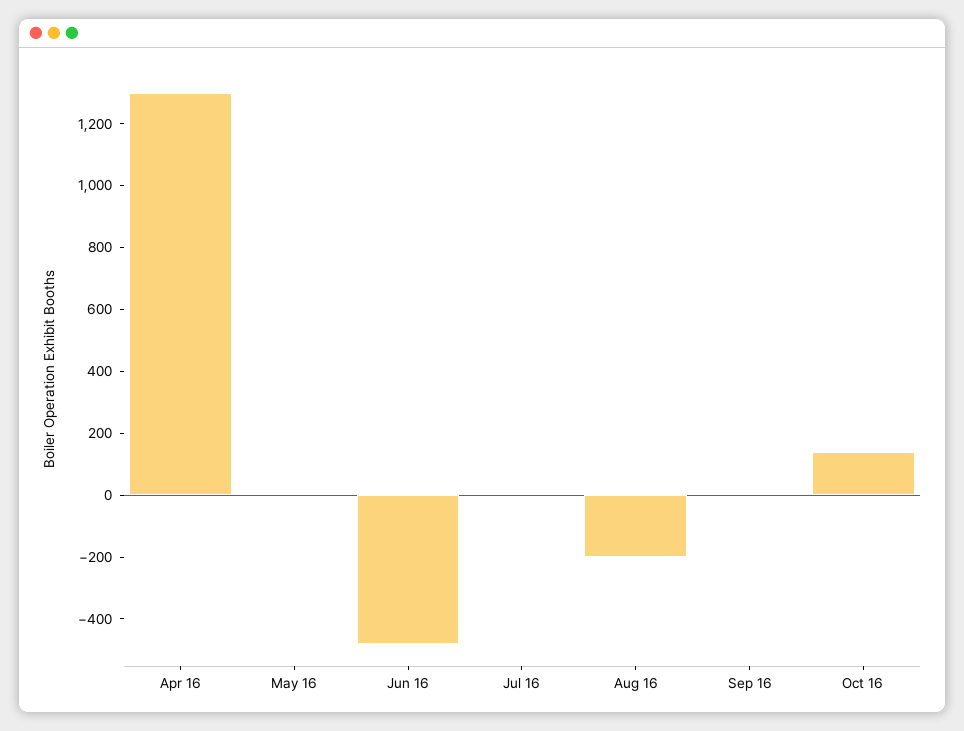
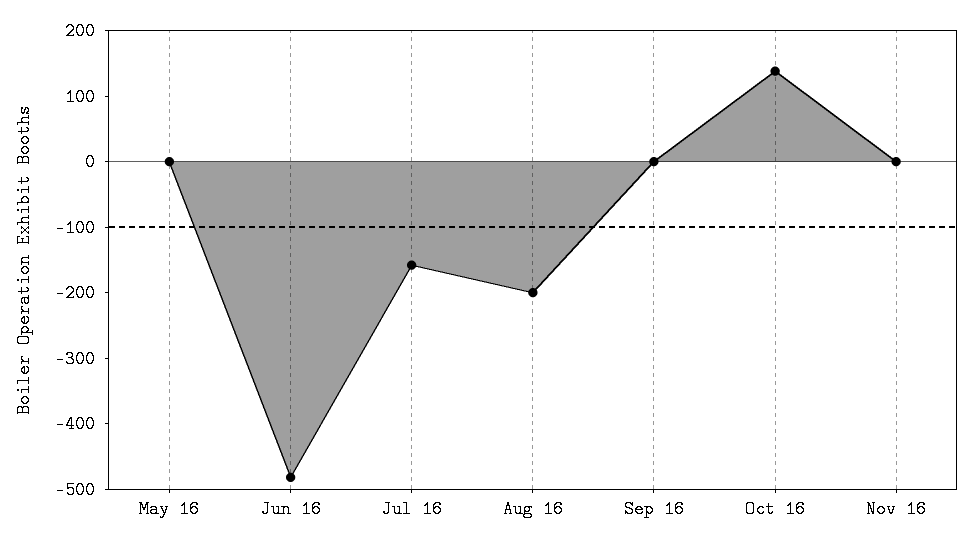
Apr 16: 1300 -> none
Jul 16: 0 -> -160
Nov 16: none -> 0

